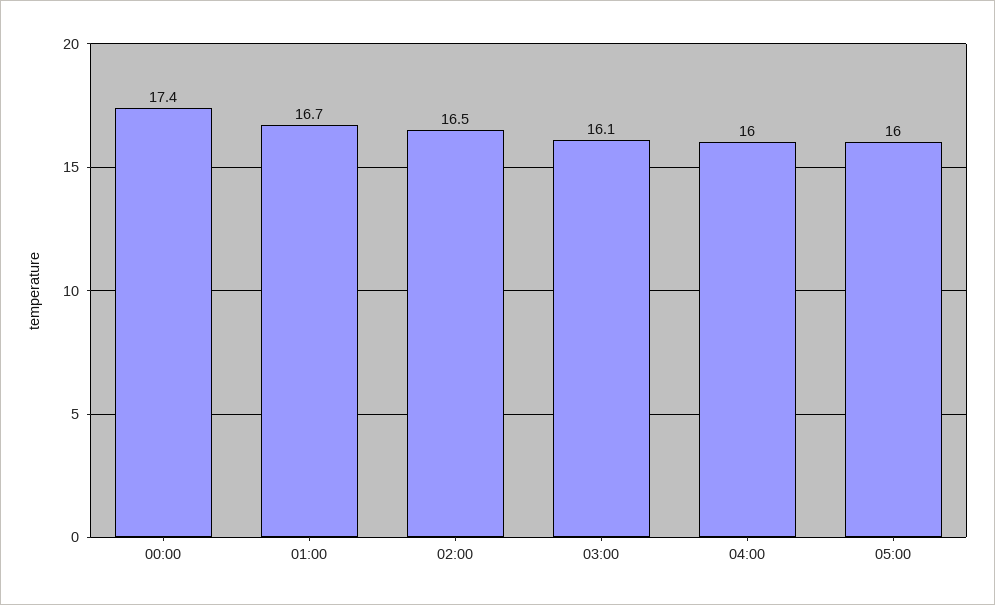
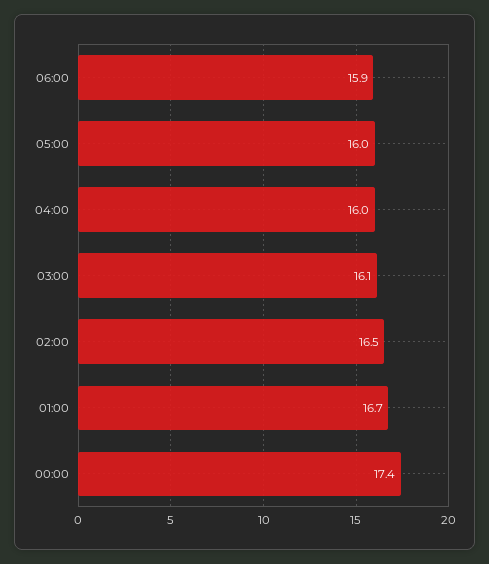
06:00: none -> 15.9

